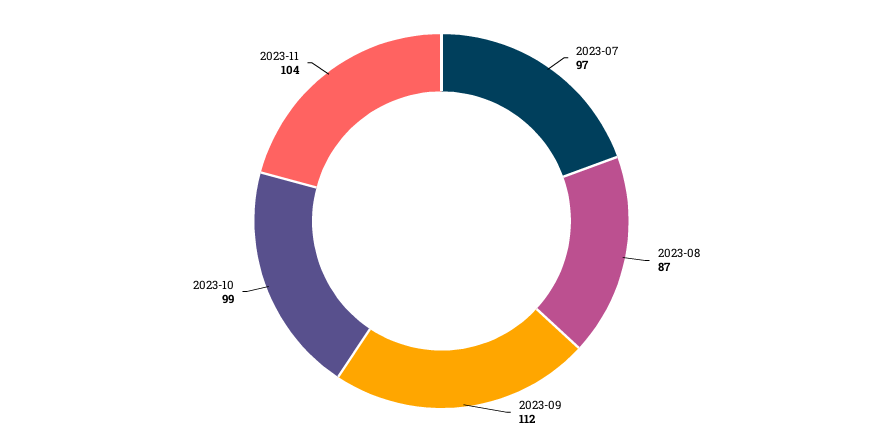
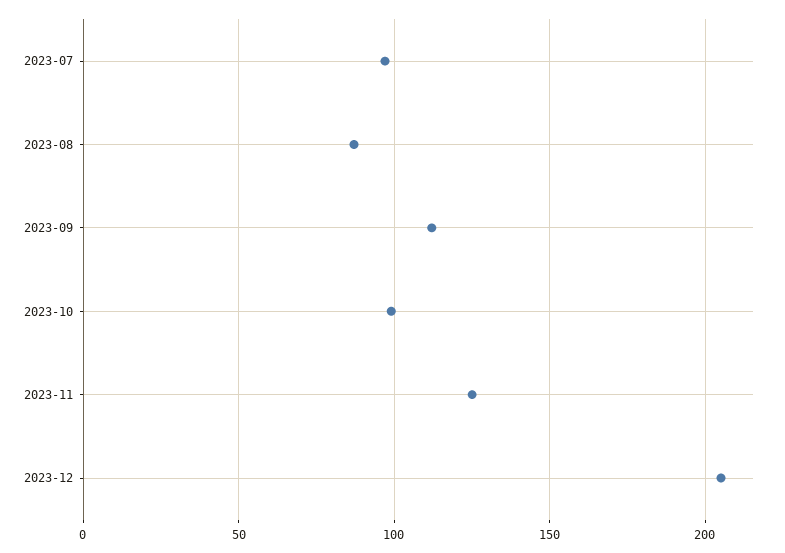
2023-11: 104 -> 125
2023-12: none -> 205

